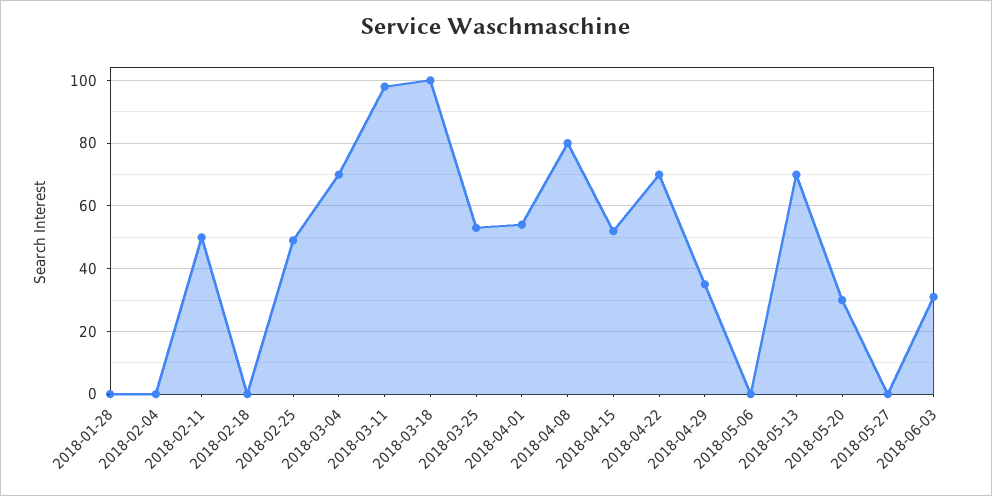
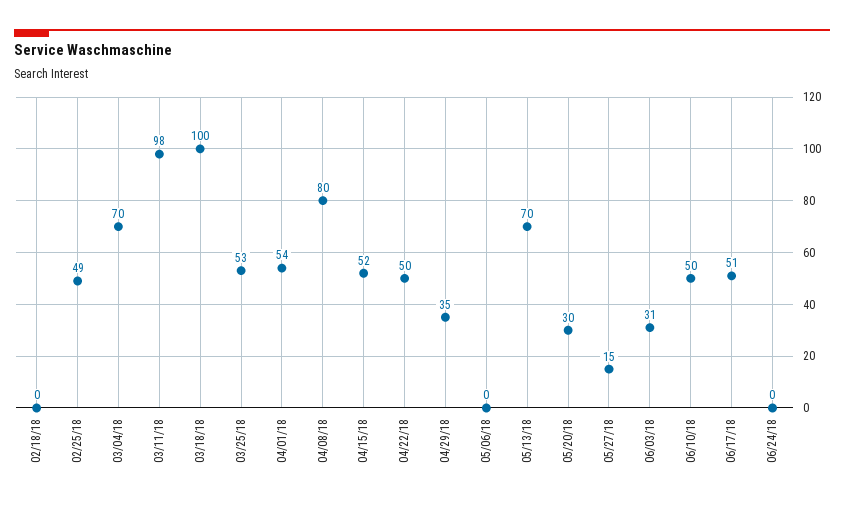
2018-01-28: 0 -> none
2018-02-04: 0 -> none
2018-02-11: 50 -> none
2018-04-22: 70 -> 50
2018-05-27: 0 -> 15
06/10/18: none -> 50
06/17/18: none -> 51
06/24/18: none -> 0

